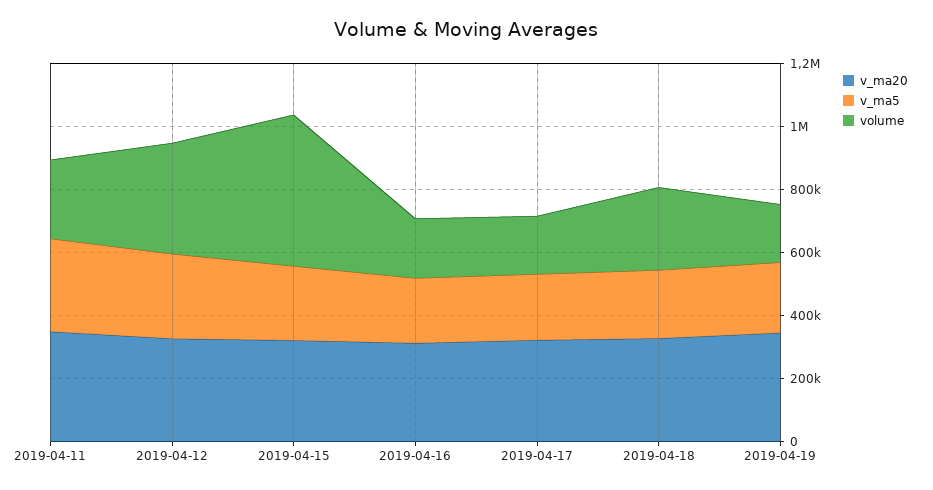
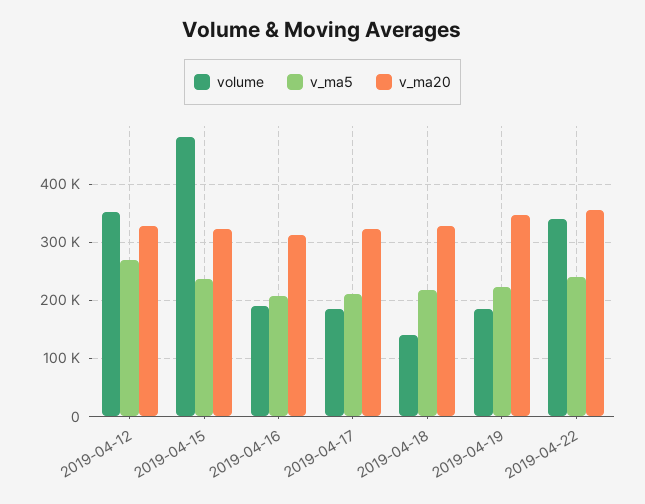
v_ma20, 2019-04-11: 350000 -> none
v_ma5, 2019-04-11: 300000 -> none
volume, 2019-04-11: 250000 -> none
volume, 2019-04-18: 250000 -> 140000
volume, 2019-04-22: none -> 340000
v_ma5, 2019-04-22: none -> 240000
v_ma20, 2019-04-22: none -> 360000

